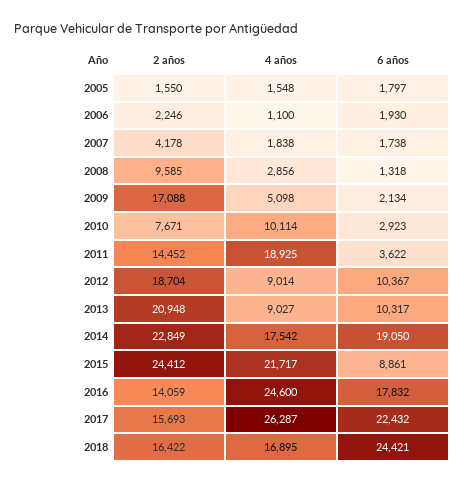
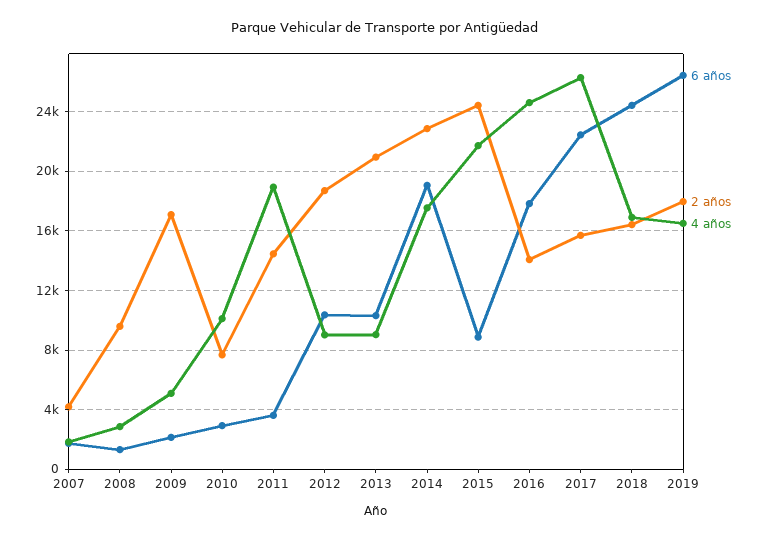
2 años, 2005: 1550 -> none
4 años, 2005: 1548 -> none
6 años, 2005: 1797 -> none
2 años, 2006: 2246 -> none
4 años, 2006: 1100 -> none
6 años, 2006: 1930 -> none
6 años, 2019: none -> 26500
2 años, 2019: none -> 18000
4 años, 2019: none -> 16500

